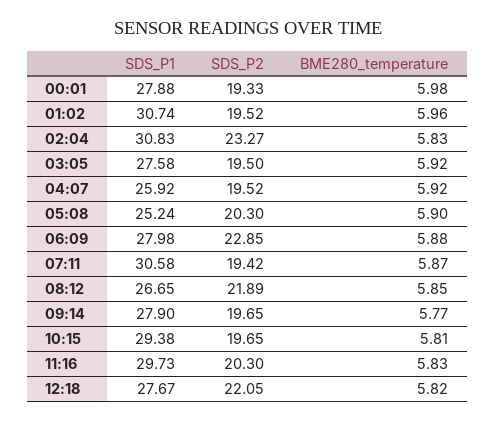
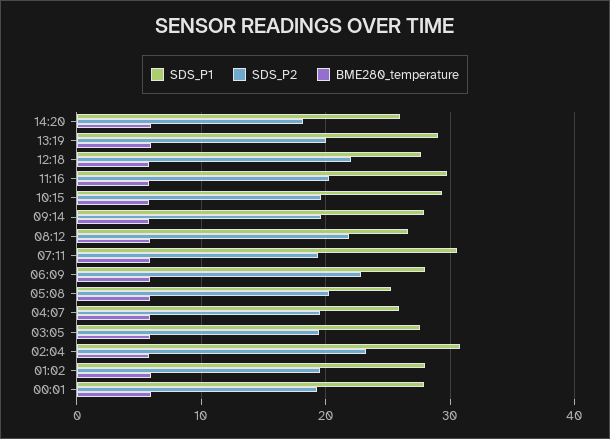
SDS_P1, 01:02: 30.74 -> 28
SDS_P1, 14:20: none -> 26
SDS_P2, 14:20: none -> 18
BME280_temperature, 14:20: none -> 6
SDS_P1, 13:19: none -> 29
SDS_P2, 13:19: none -> 20
BME280_temperature, 13:19: none -> 6

